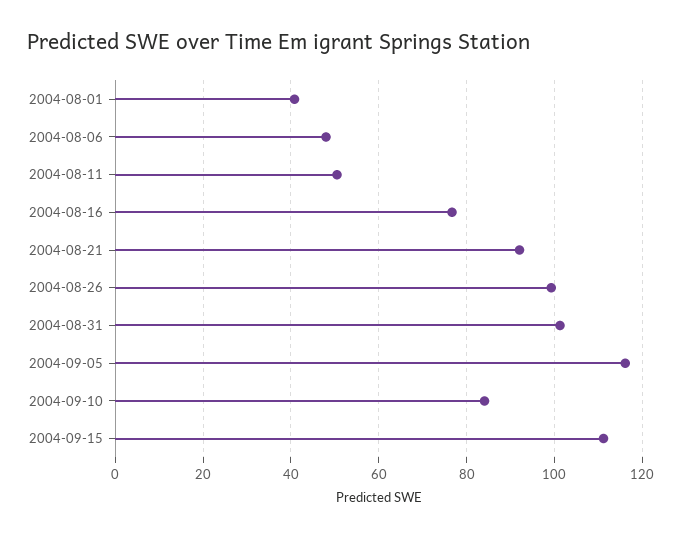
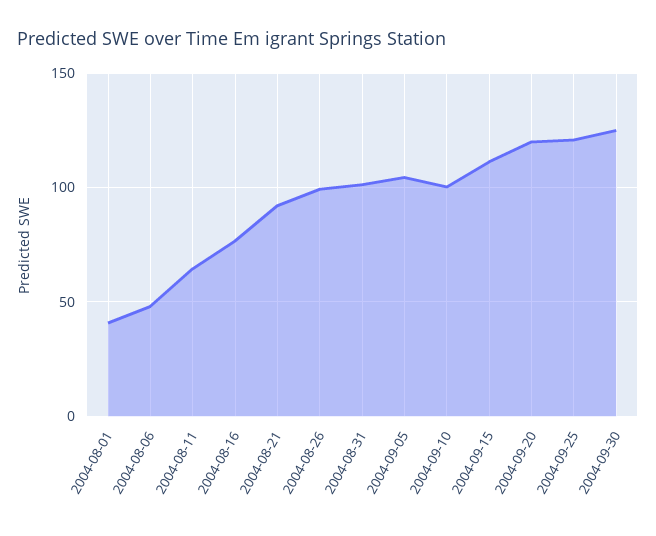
2004-08-11: 50 -> 65
2004-09-05: 116 -> 105
2004-09-10: 84 -> 100
2004-09-20: none -> 120
2004-09-25: none -> 120
2004-09-30: none -> 125

